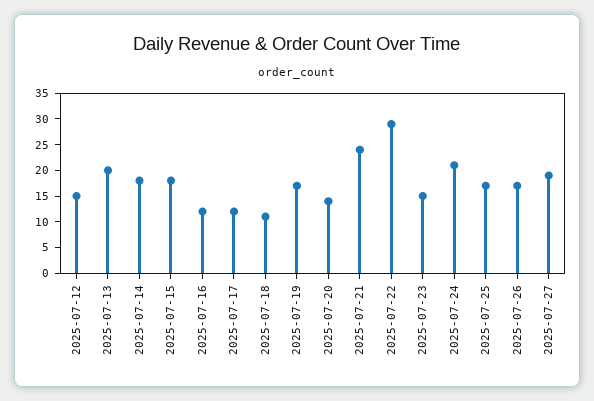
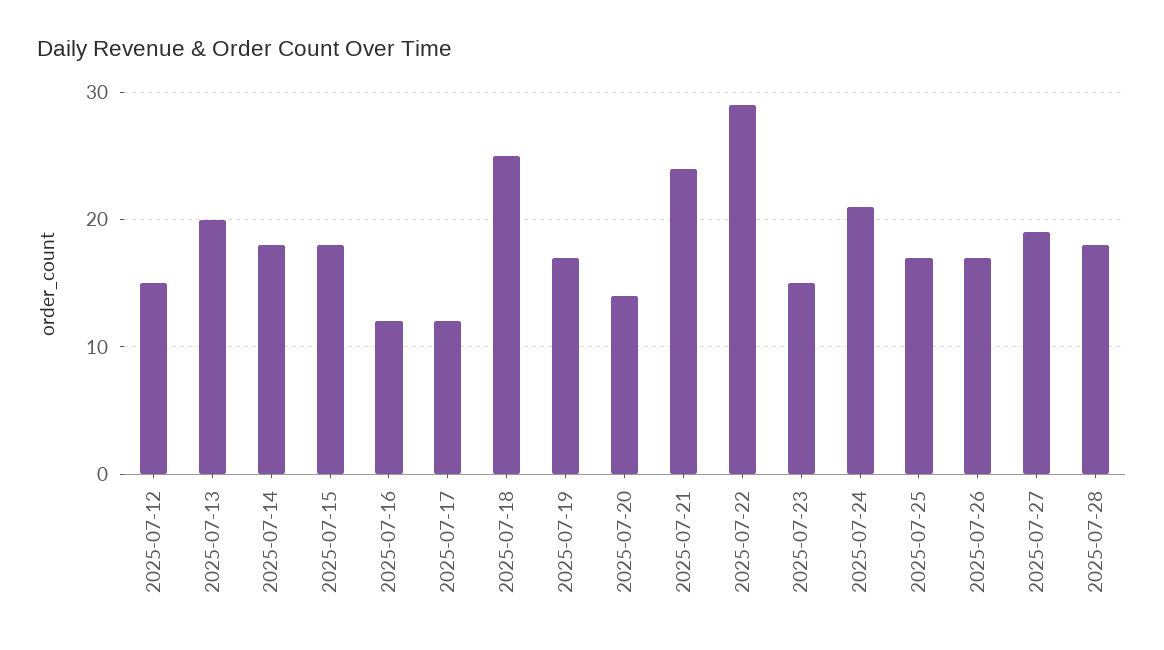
2025-07-18: 10 -> 25
2025-07-28: none -> 18

